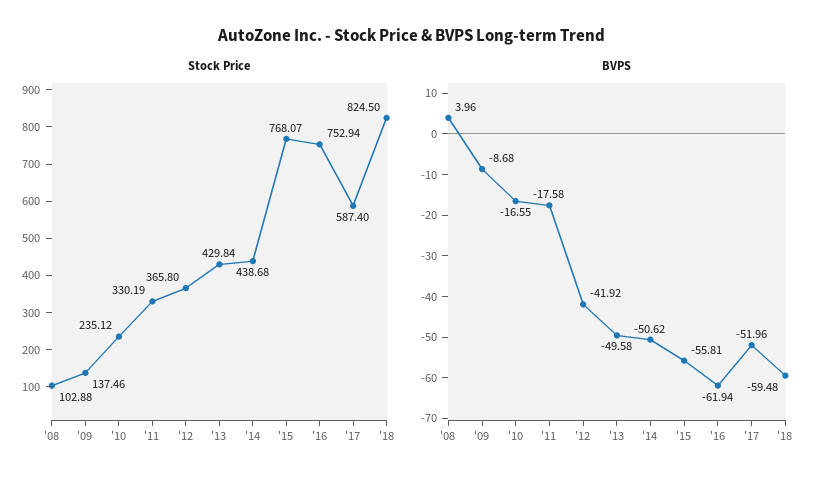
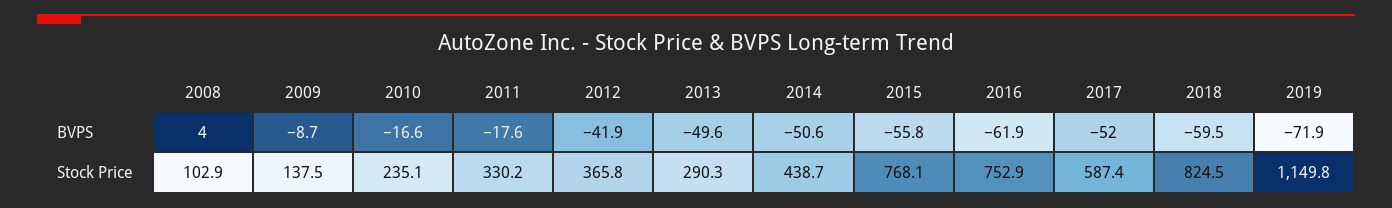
Stock Price, '13: 429.84 -> 290.3
BVPS, 2019: none -> -71.9
Stock Price, 2019: none -> 1149.8

